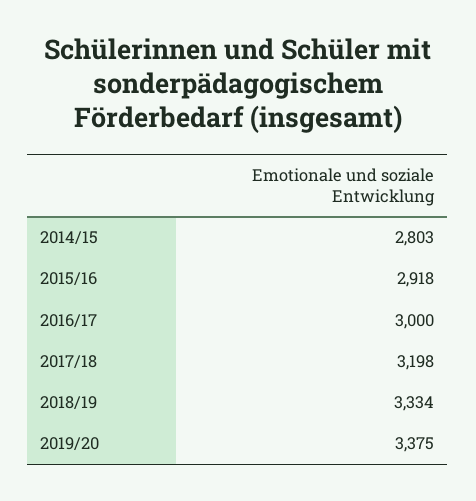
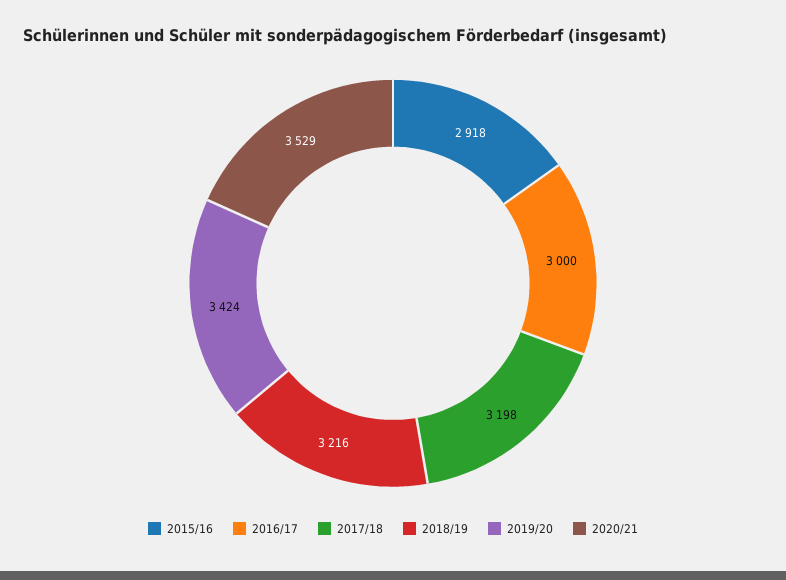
2014/15: 2803 -> none
2018/19: 3334 -> 3216
2019/20: 3375 -> 3424
2020/21: none -> 3529

